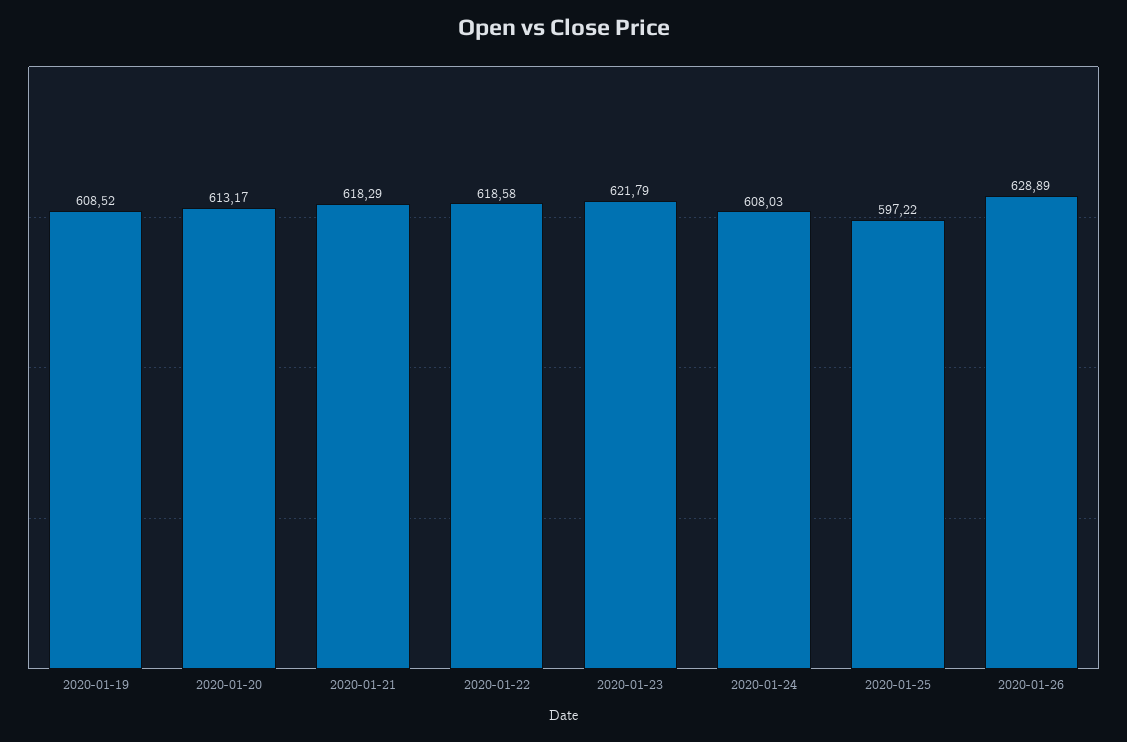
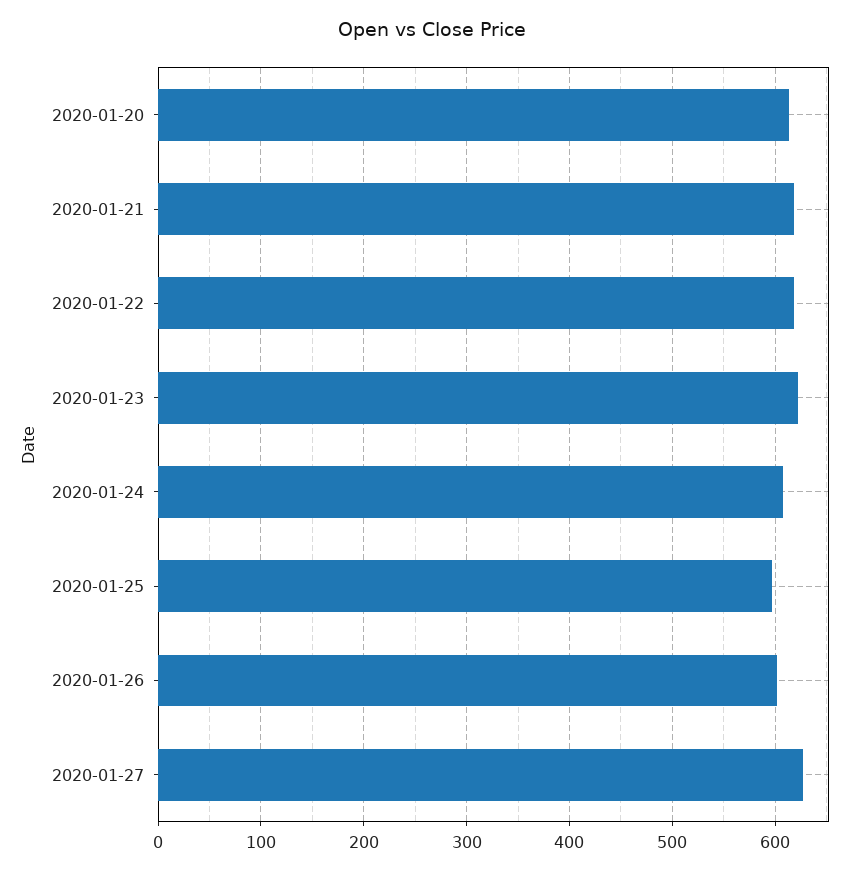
2020-01-19: 608.52 -> none
2020-01-26: 628.89 -> 600
2020-01-27: none -> 630

